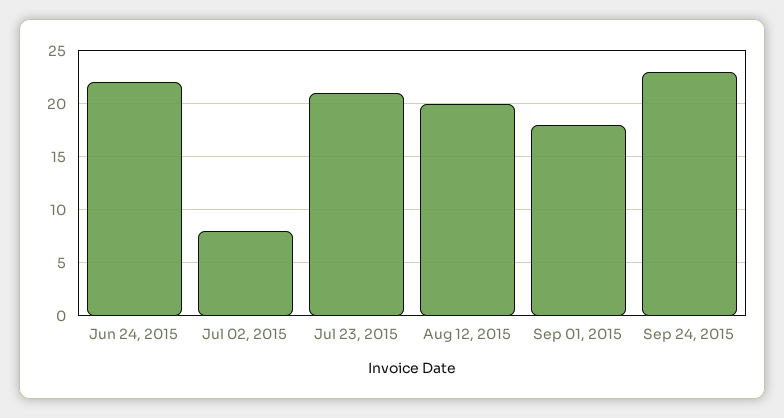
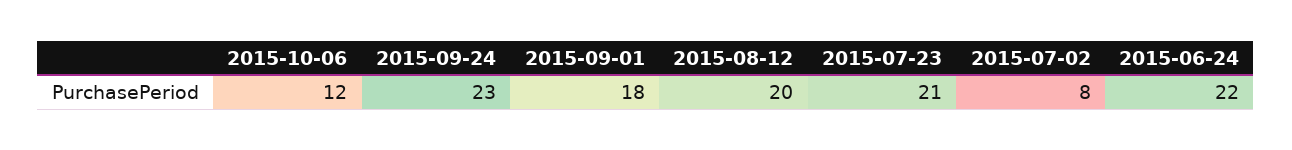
2015-10-06: none -> 12

